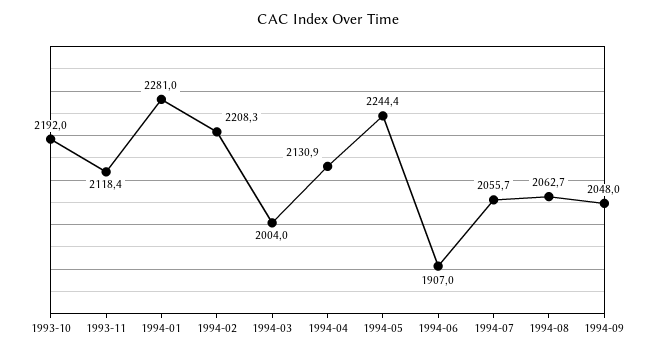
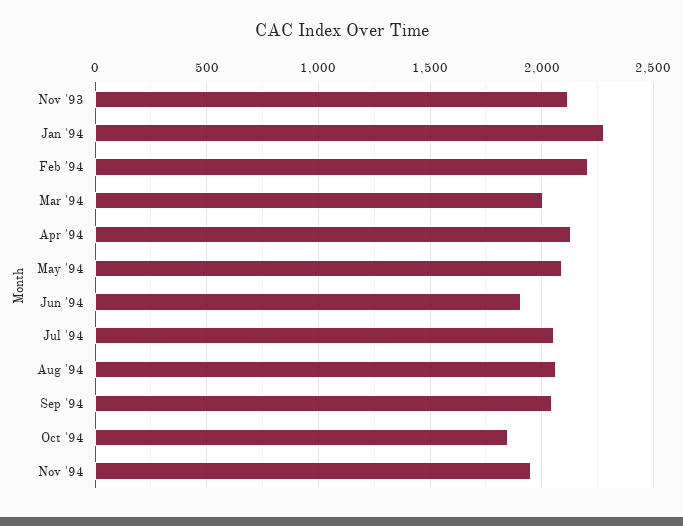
1993-10: 2192 -> none
1994-05: 2244.4 -> 2100
Oct '94: none -> 1850
Nov '94: none -> 1950

